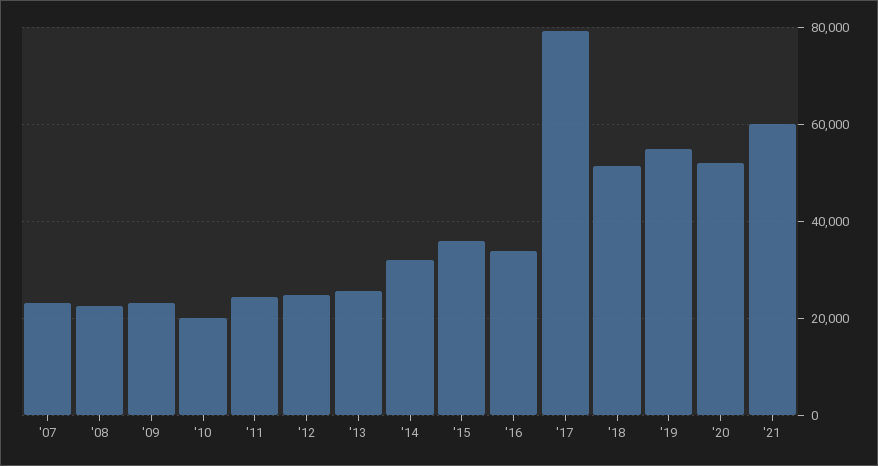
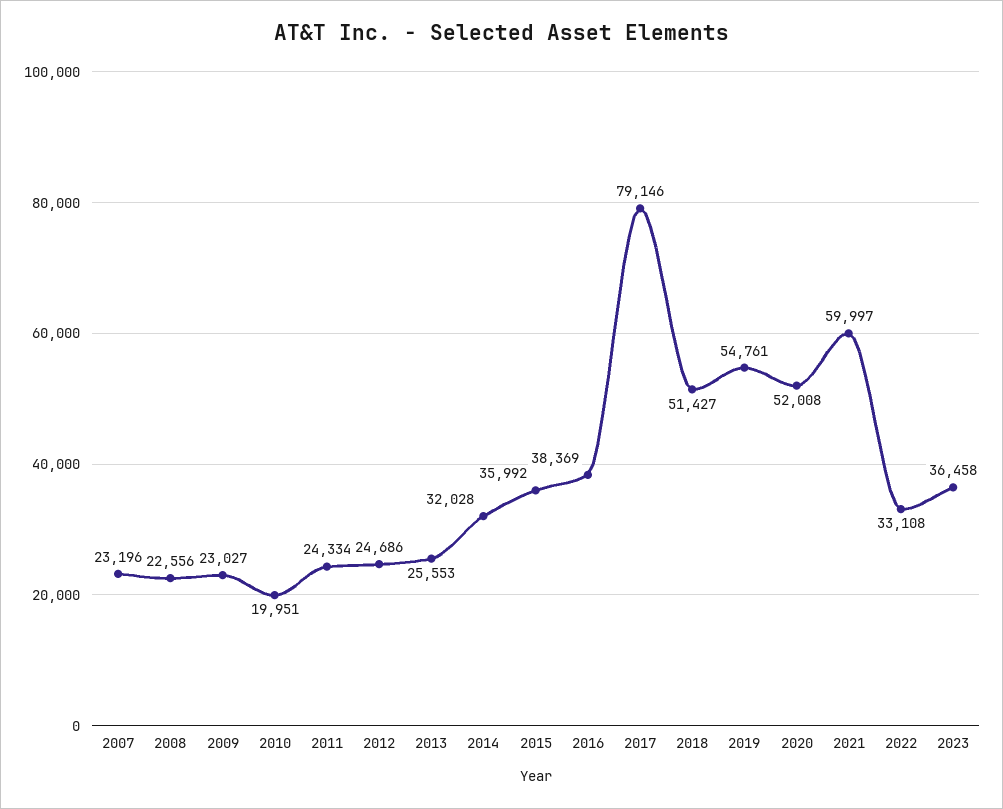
'16: 34000 -> 38369
2022: none -> 33108
2023: none -> 36458

